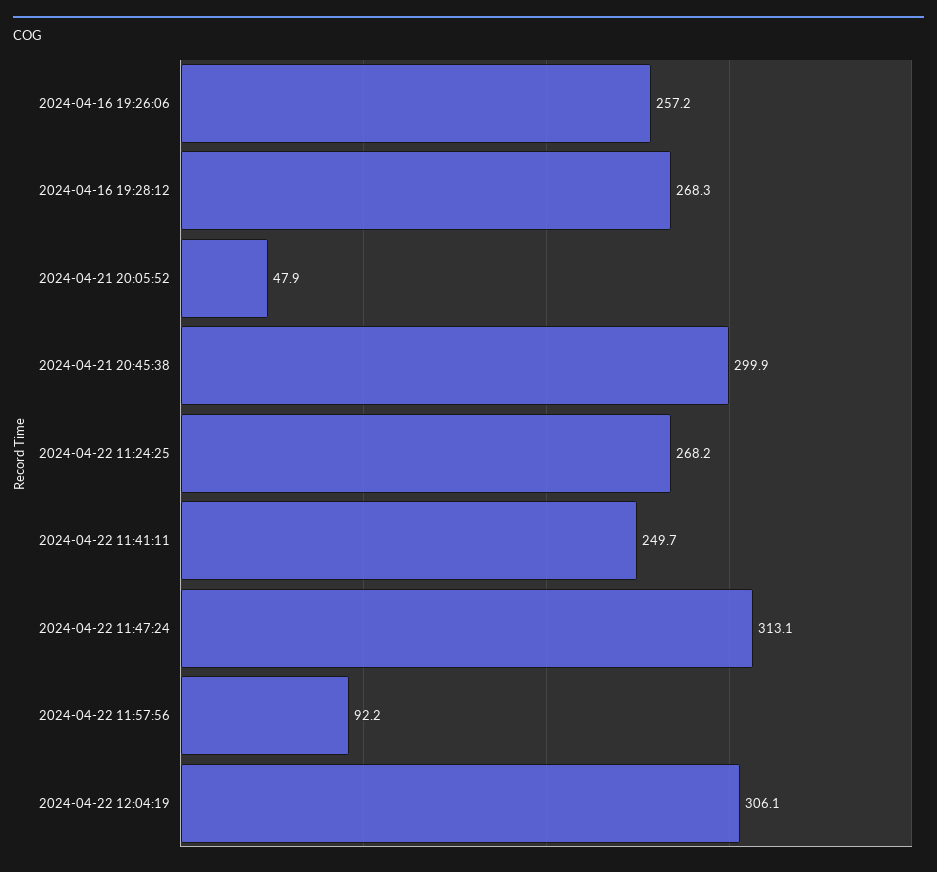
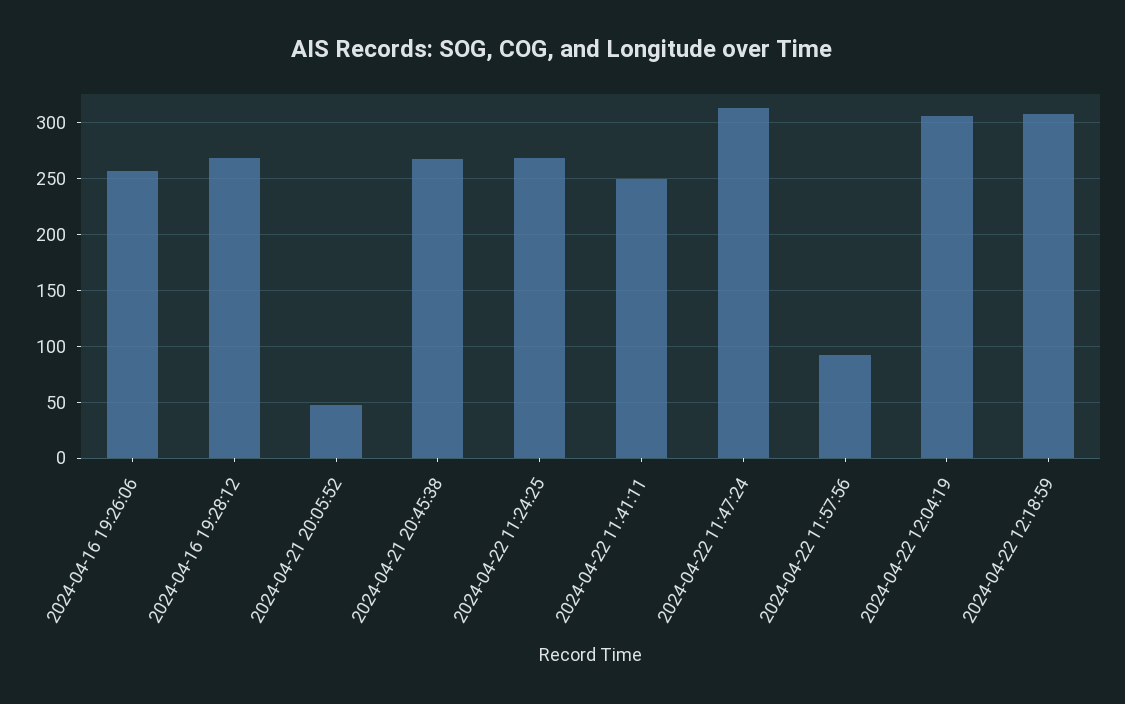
2024-04-21 20:45:38: 299.9 -> 270
2024-04-22 12:18:59: none -> 310

